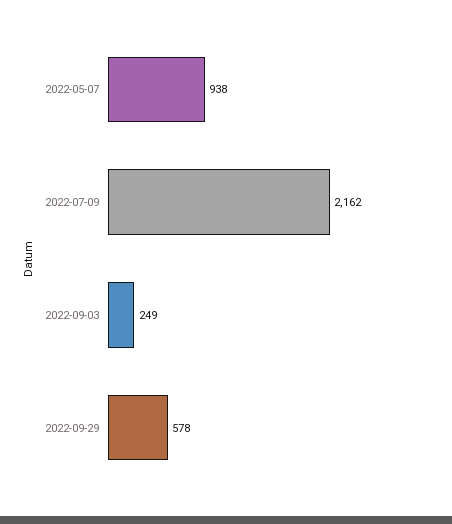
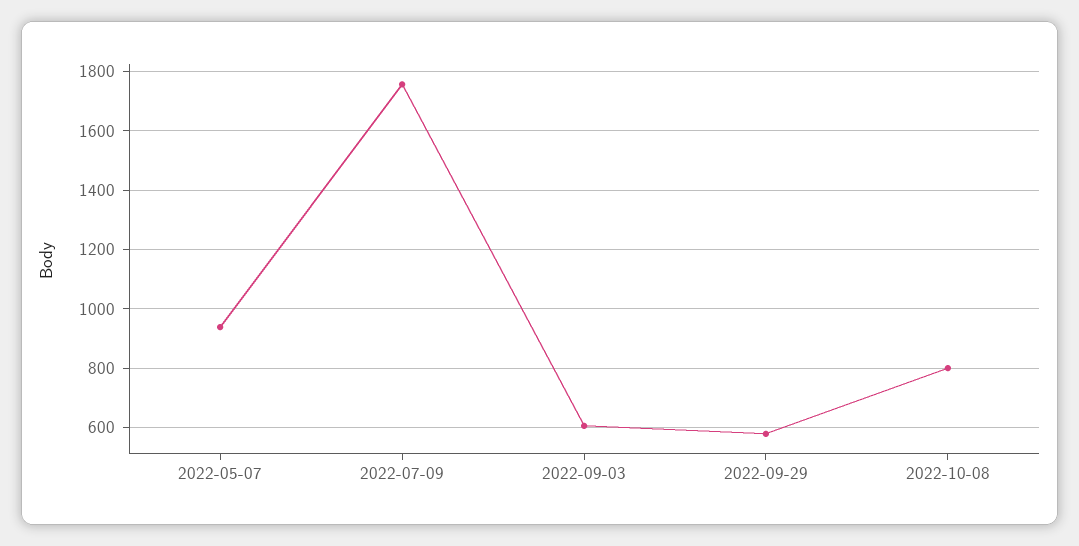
2022-07-09: 2162 -> 1750
2022-09-03: 249 -> 600
2022-10-08: none -> 800

